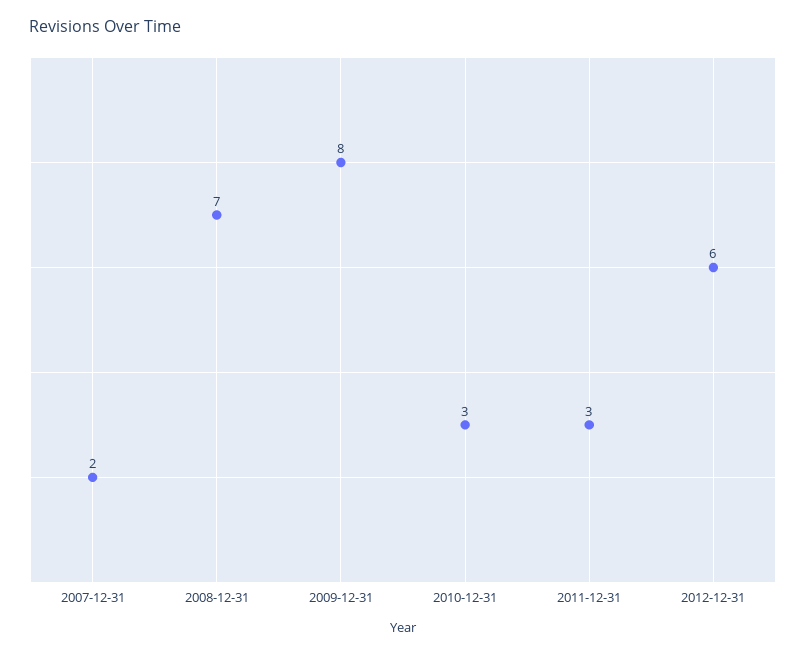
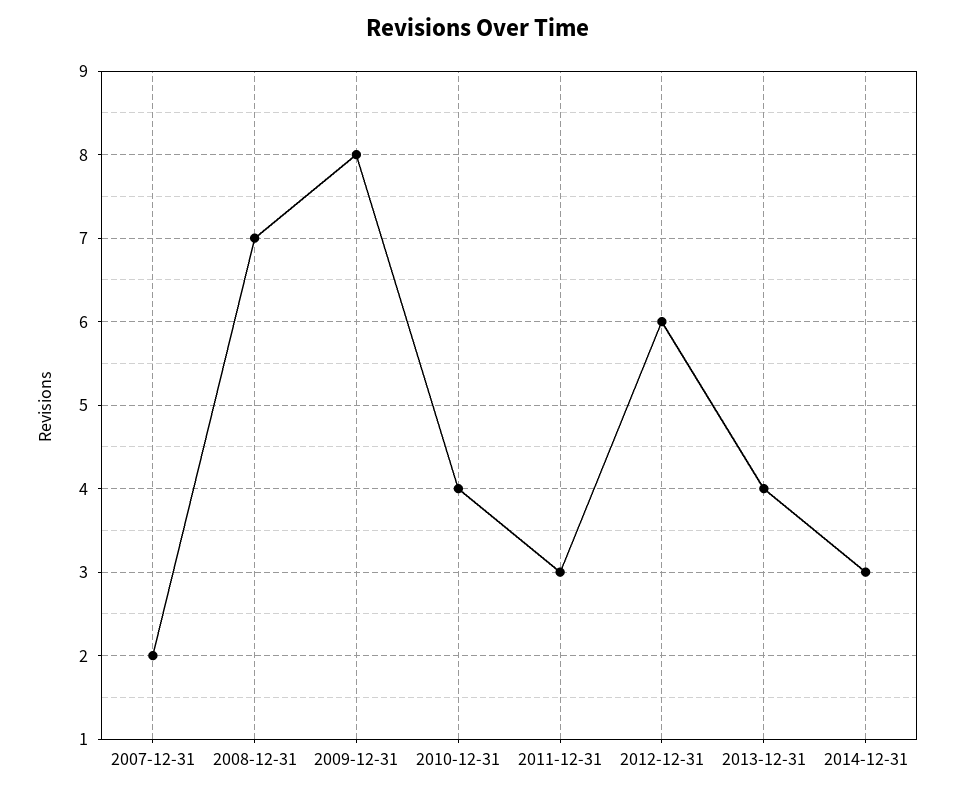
2010-12-31: 3 -> 4
2013-12-31: none -> 4
2014-12-31: none -> 3

